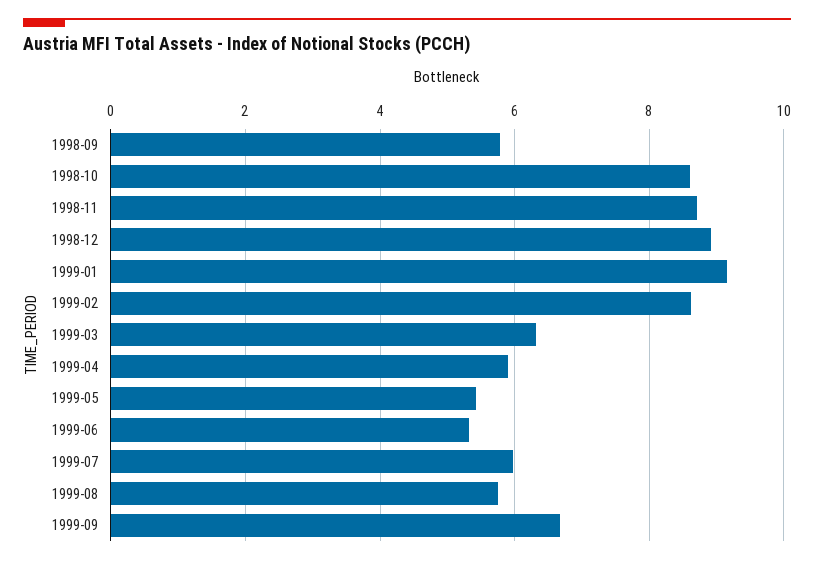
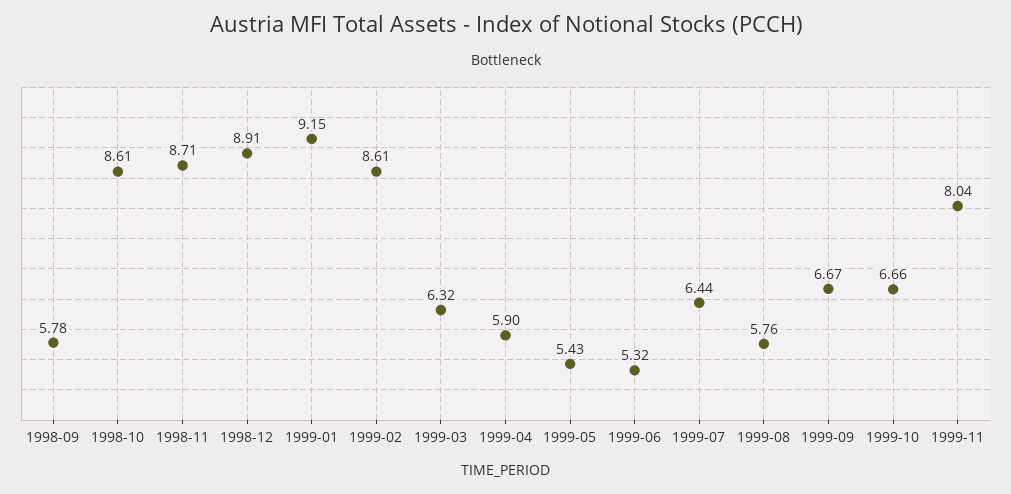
1999-07: 6 -> 6.44
1999-10: none -> 6.66
1999-11: none -> 8.04

